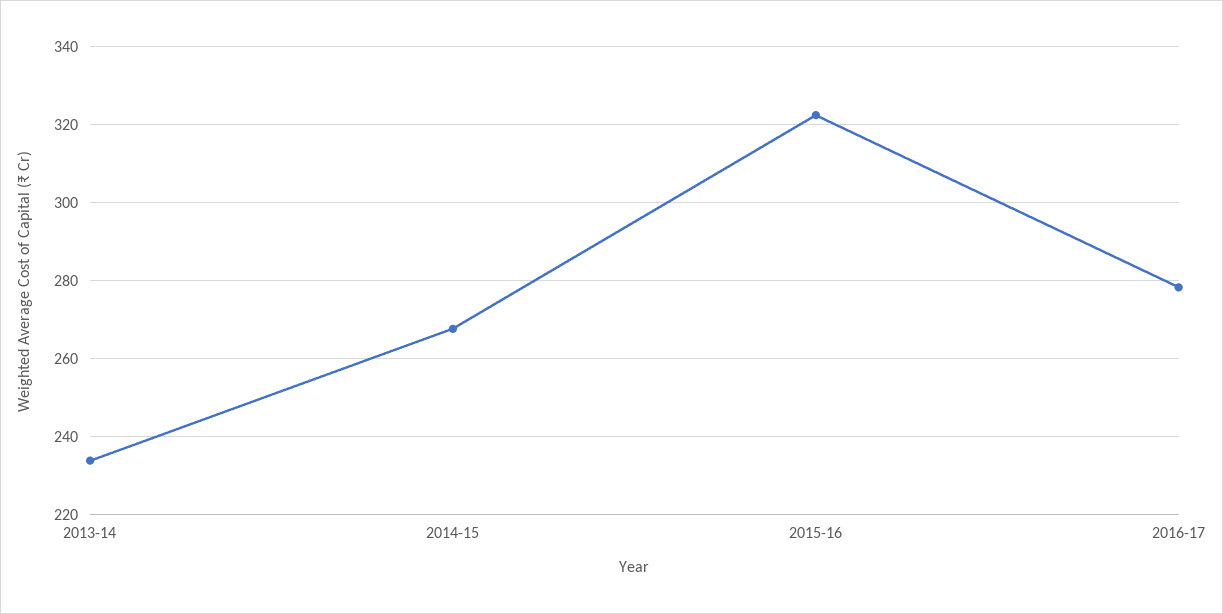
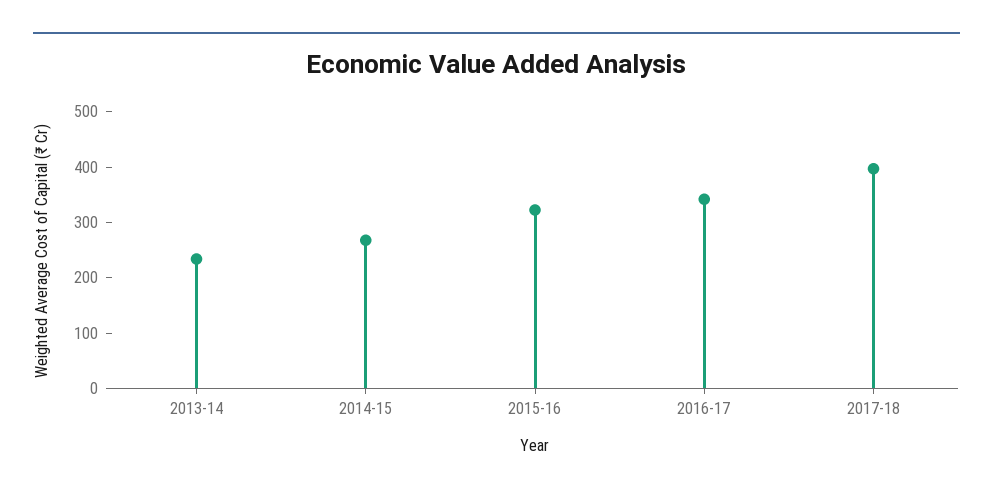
2016-17: 278 -> 340
2017-18: none -> 400

